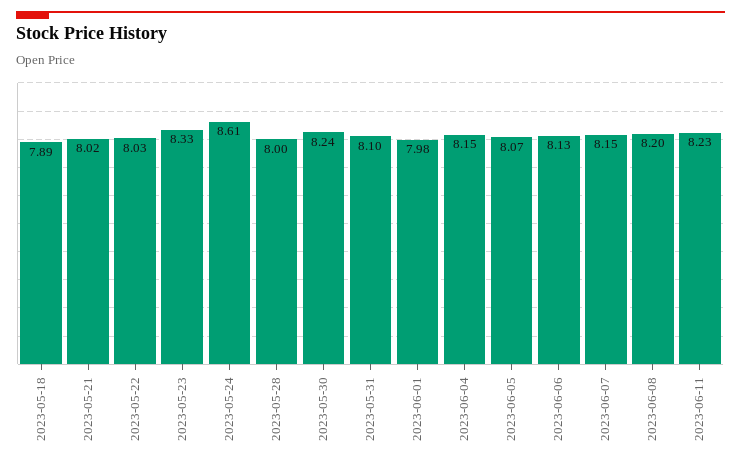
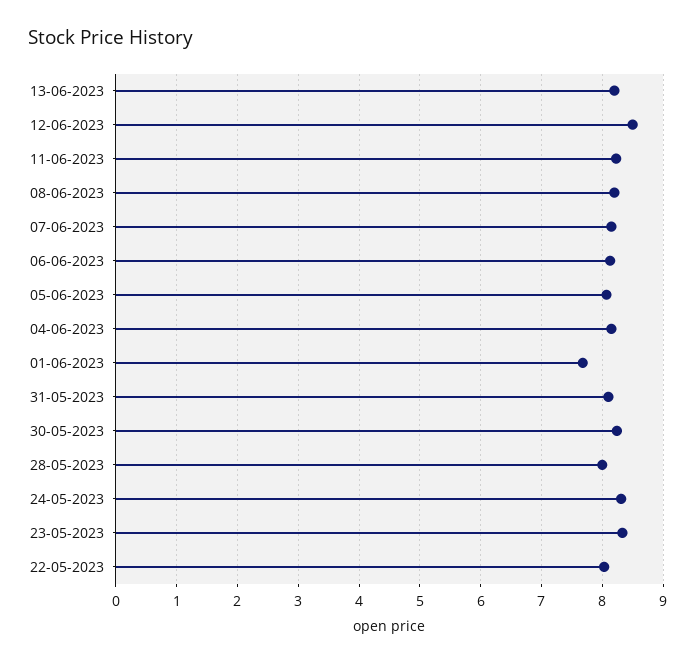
2023-05-18: 7.89 -> none
2023-05-21: 8.02 -> none
2023-05-24: 8.61 -> 8.3
2023-06-01: 7.98 -> 7.7
13-06-2023: none -> 8.2
12-06-2023: none -> 8.5

